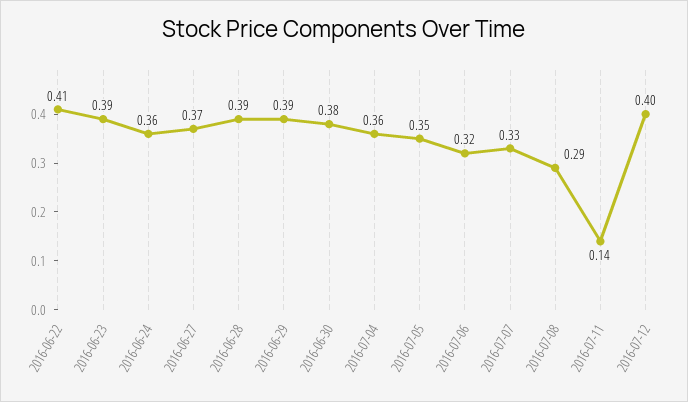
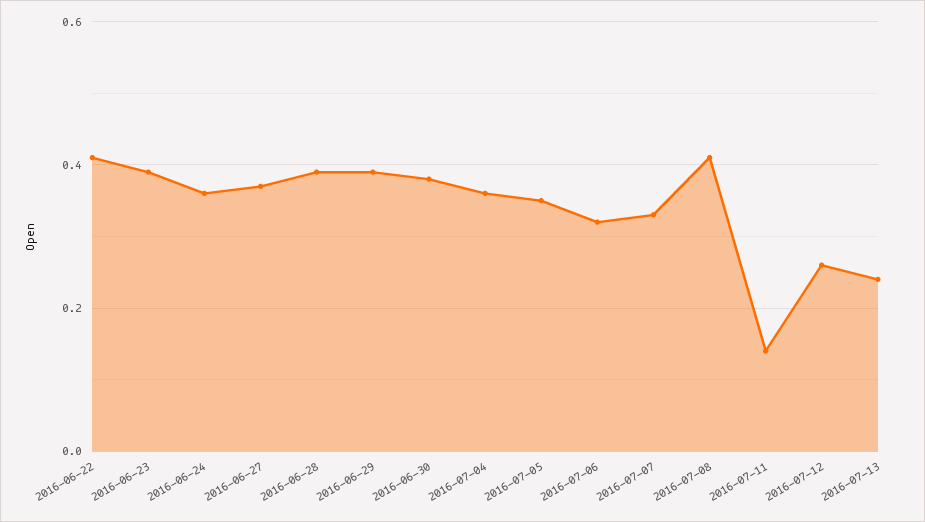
2016-07-08: 0.29 -> 0.4
2016-07-12: 0.4 -> 0.25
2016-07-13: none -> 0.25

